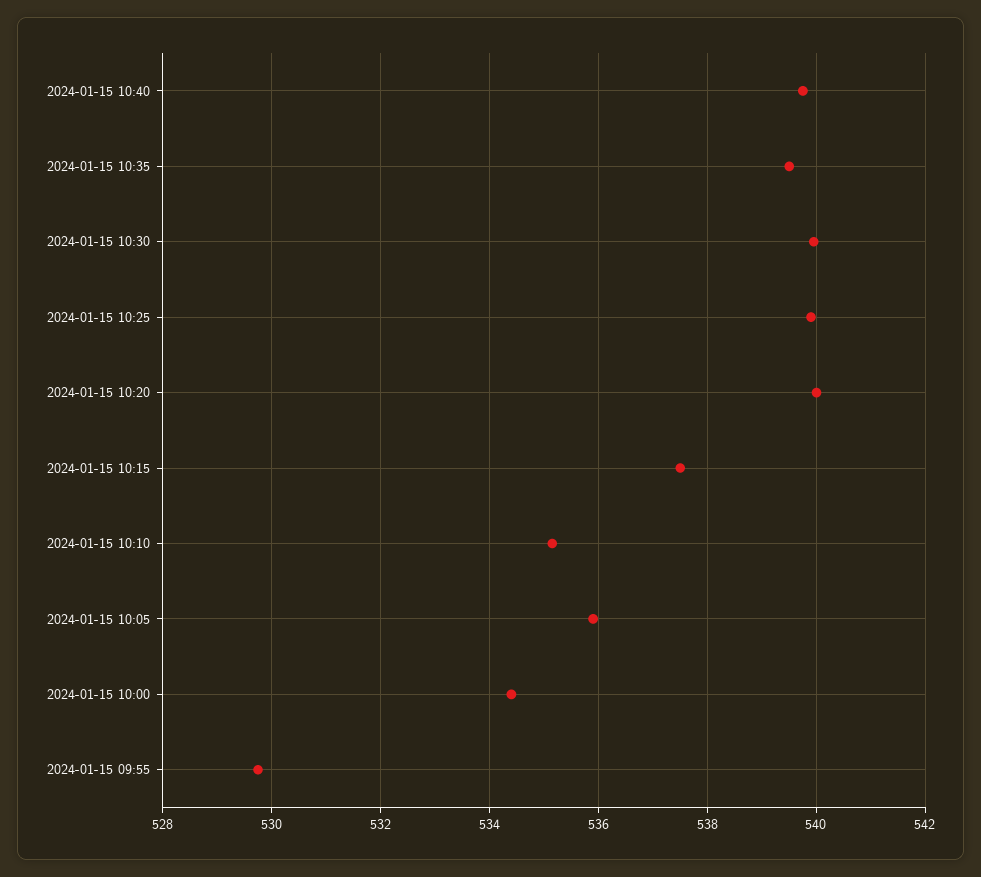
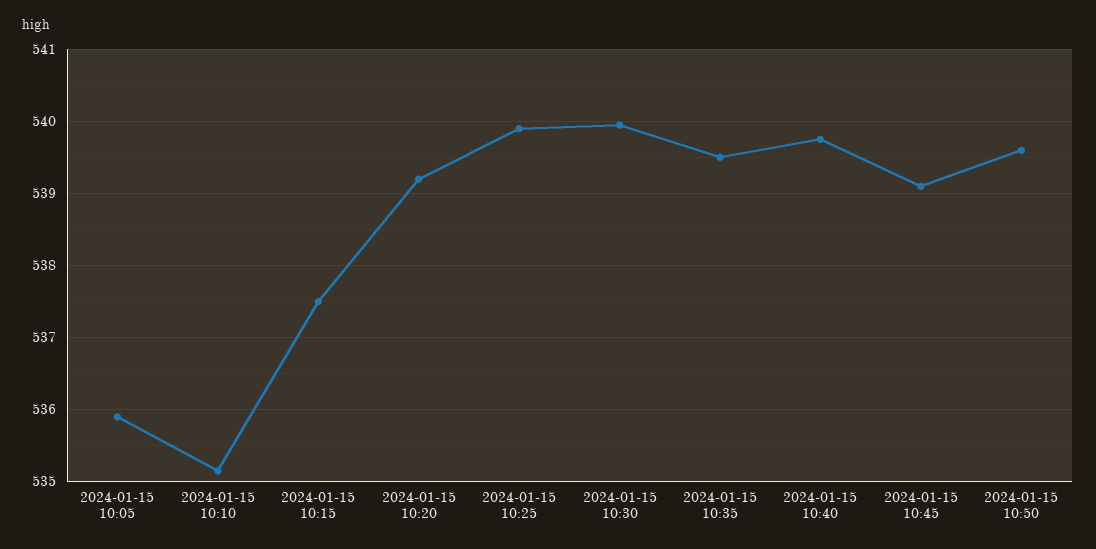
2024-01-15 10:20: 540 -> 539.2
2024-01-15 10:00: 534.4 -> none
2024-01-15 09:55: 529.8 -> none
2024-01-15 10:45: none -> 539.1
2024-01-15 10:50: none -> 539.6

